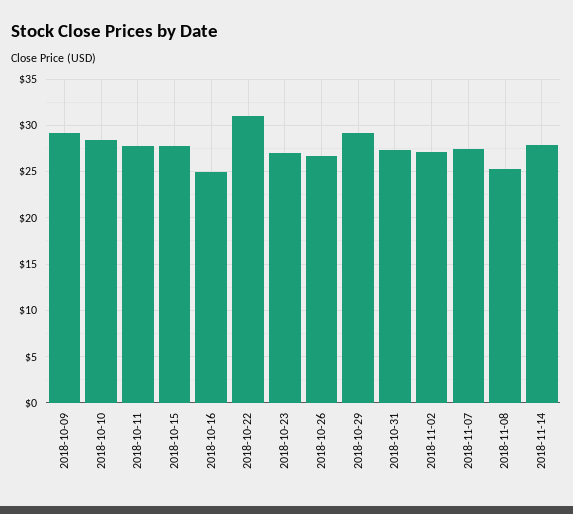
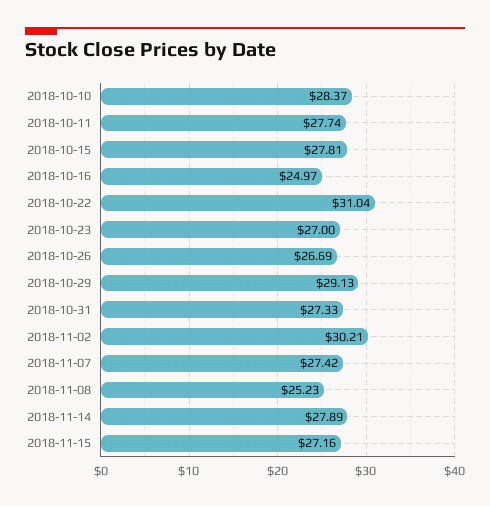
2018-10-09: 29 -> none
2018-11-02: 27 -> 30.21
2018-11-15: none -> 27.16

